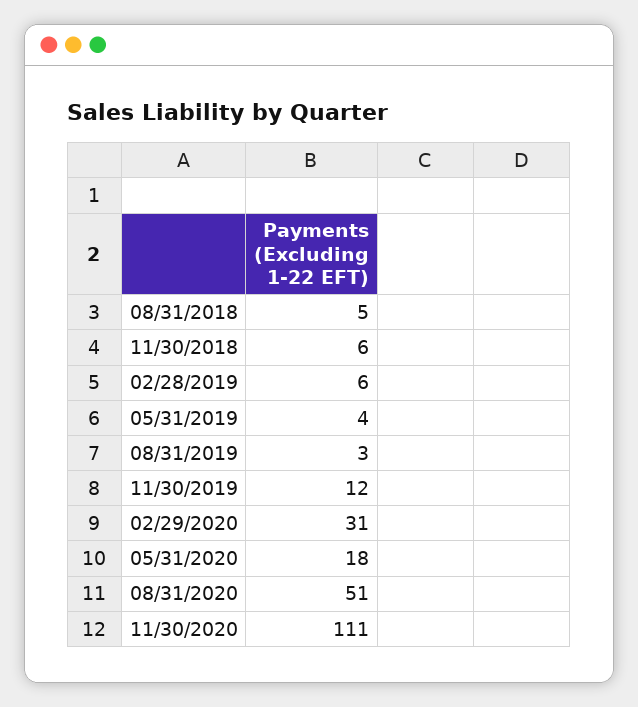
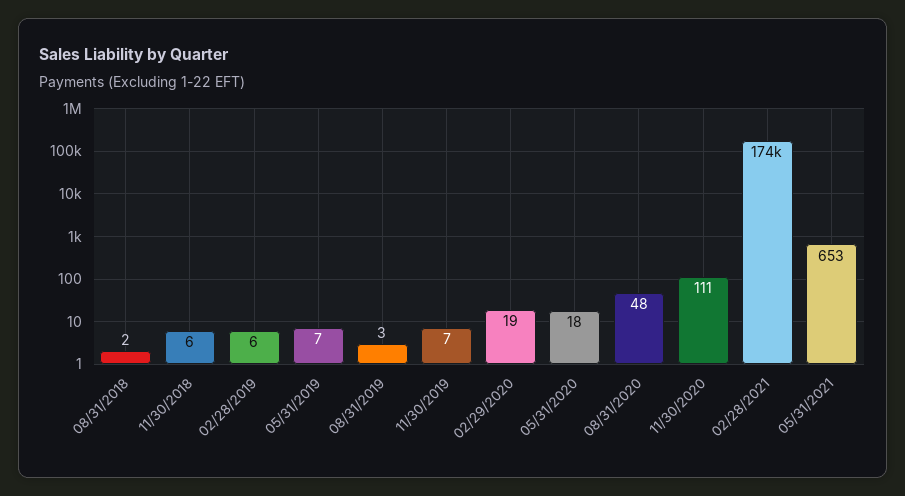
08/31/2018: 5 -> 2
05/31/2019: 4 -> 7
11/30/2019: 12 -> 7
02/29/2020: 31 -> 19
08/31/2020: 51 -> 48
02/28/2021: none -> 174000
05/31/2021: none -> 653

